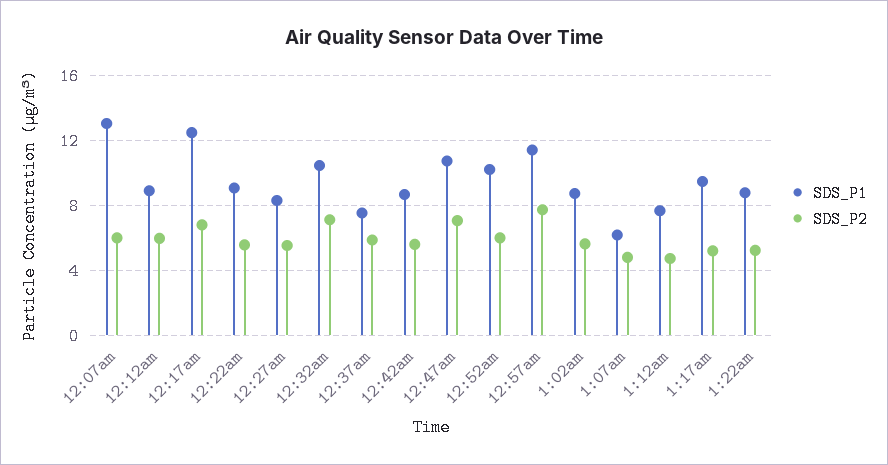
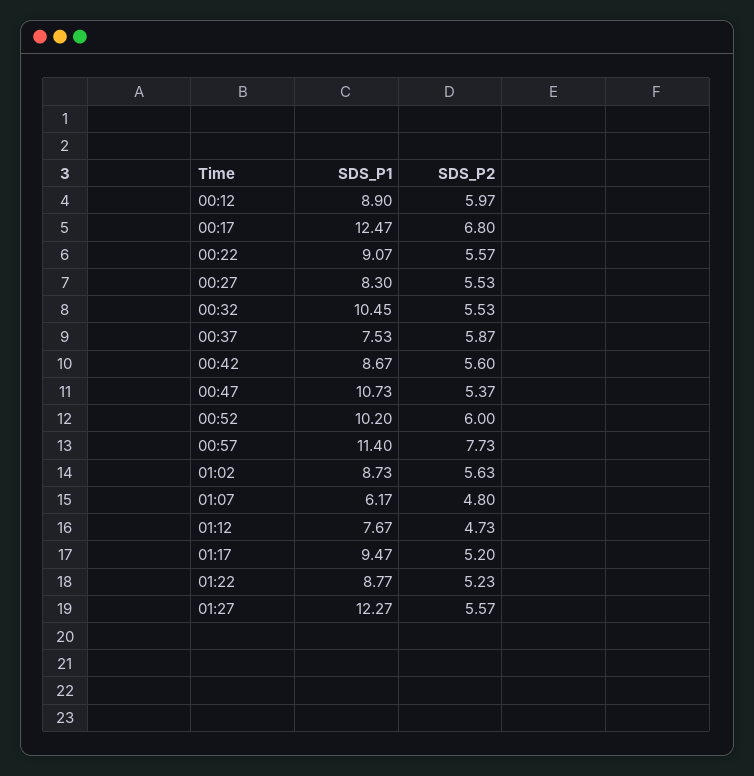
SDS_P1, 12:07am: 13 -> none
SDS_P2, 12:07am: 6 -> none
SDS_P2, 12:32am: 7 -> 5.53
SDS_P2, 12:47am: 7 -> 5.37
SDS_P1, 01:27: none -> 12.27
SDS_P2, 01:27: none -> 5.57

